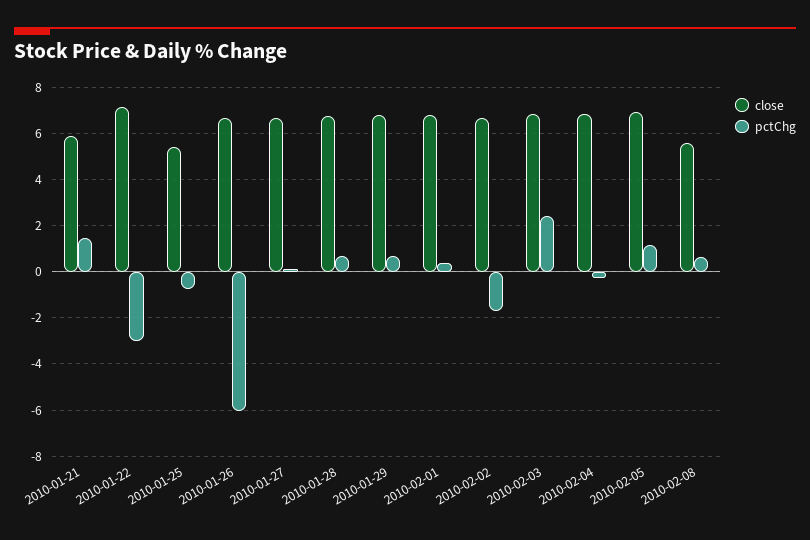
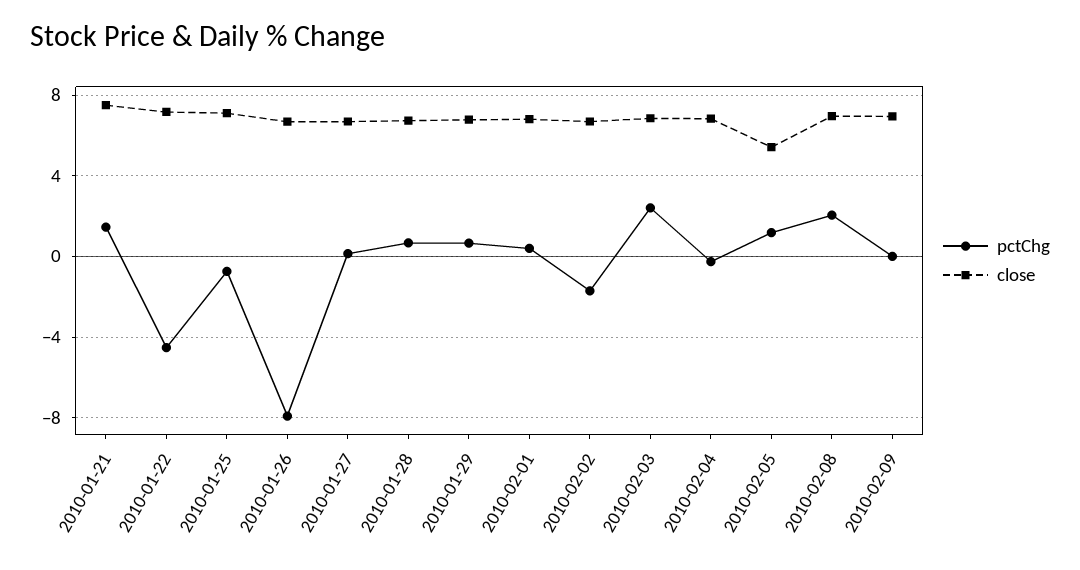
close, 2010-01-21: 6 -> 7.5
pctChg, 2010-01-22: -3 -> -4.5
close, 2010-01-25: 5.5 -> 7
pctChg, 2010-01-26: -6 -> -8
close, 2010-02-05: 7 -> 5.5
close, 2010-02-08: 5.5 -> 7
pctChg, 2010-02-08: 0.5 -> 2
pctChg, 2010-02-09: none -> 0
close, 2010-02-09: none -> 7

